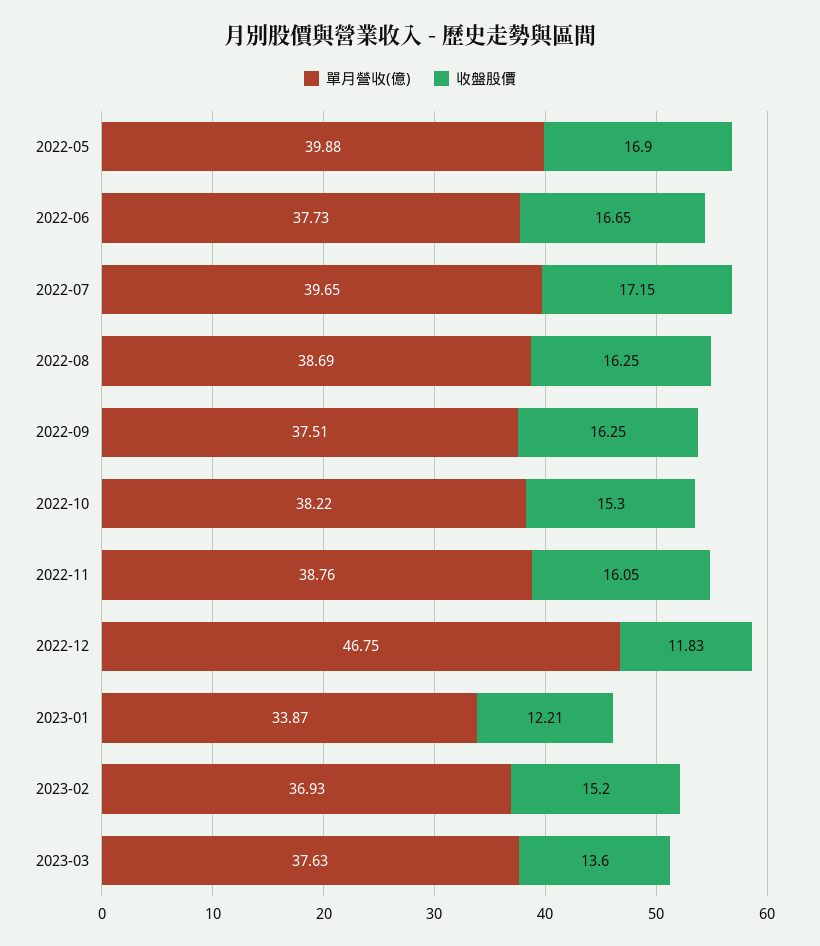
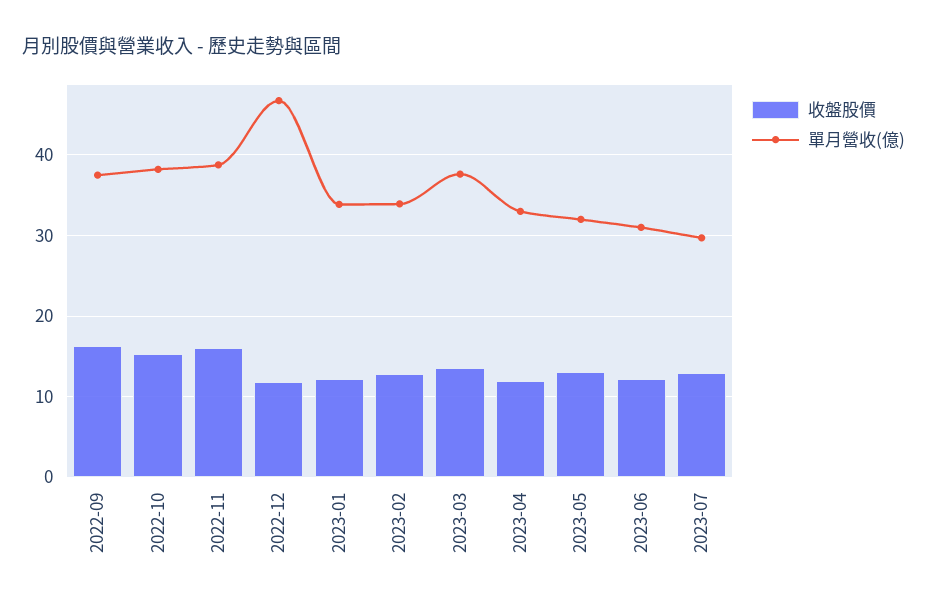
單月營收(億), 2022-05: 39.88 -> none
收盤股價, 2022-05: 16.9 -> none
單月營收(億), 2022-06: 37.73 -> none
收盤股價, 2022-06: 16.65 -> none
單月營收(億), 2022-07: 39.65 -> none
收盤股價, 2022-07: 17.15 -> none
單月營收(億), 2022-08: 38.69 -> none
收盤股價, 2022-08: 16.25 -> none
單月營收(億), 2023-02: 36.93 -> 34
收盤股價, 2023-02: 15.2 -> 13
收盤股價, 2023-04: none -> 12
單月營收(億), 2023-04: none -> 33
收盤股價, 2023-05: none -> 13
單月營收(億), 2023-05: none -> 32
收盤股價, 2023-06: none -> 12
單月營收(億), 2023-06: none -> 31
收盤股價, 2023-07: none -> 13
單月營收(億), 2023-07: none -> 30

